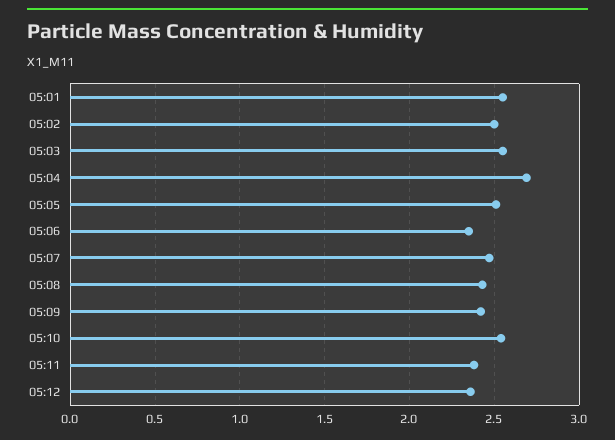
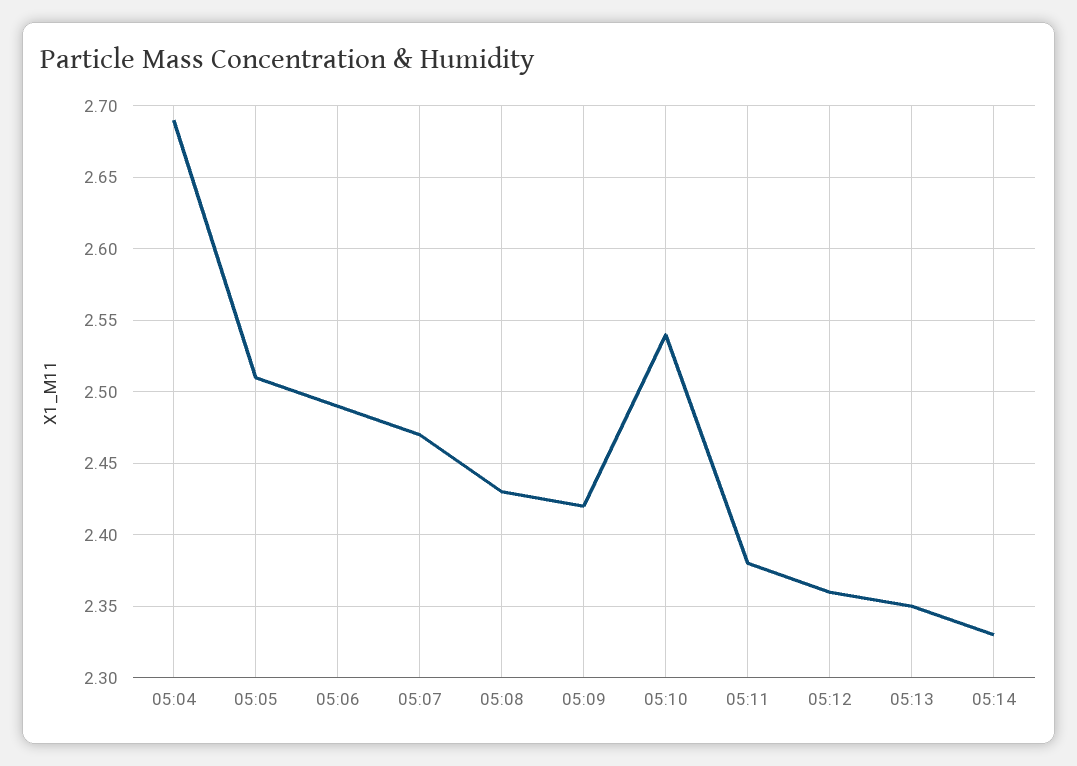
05:01: 2.55 -> none
05:02: 2.5 -> none
05:03: 2.55 -> none
05:06: 2.35 -> 2.49
05:13: none -> 2.35
05:14: none -> 2.33

